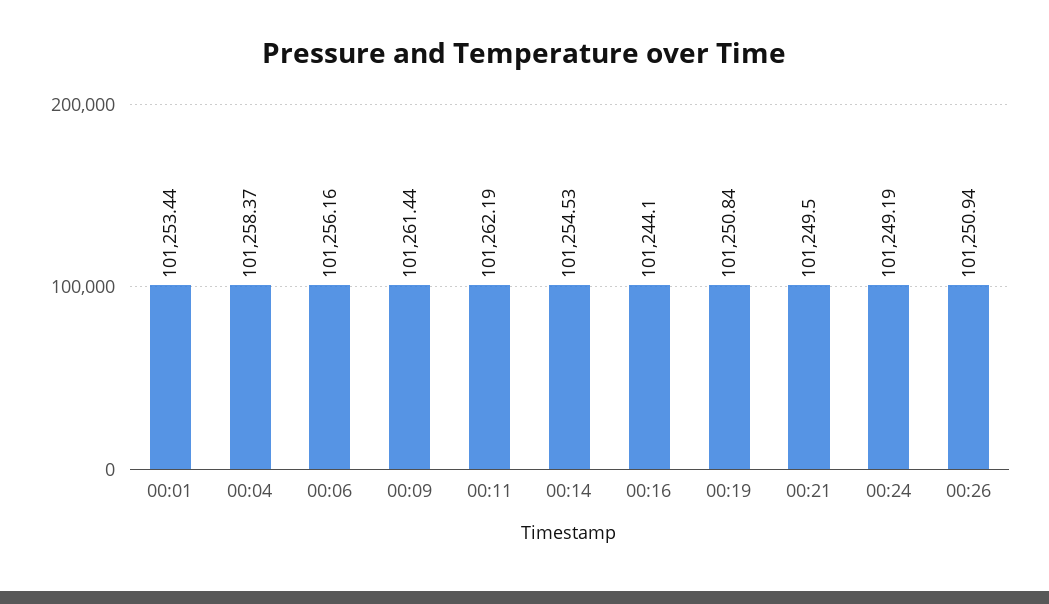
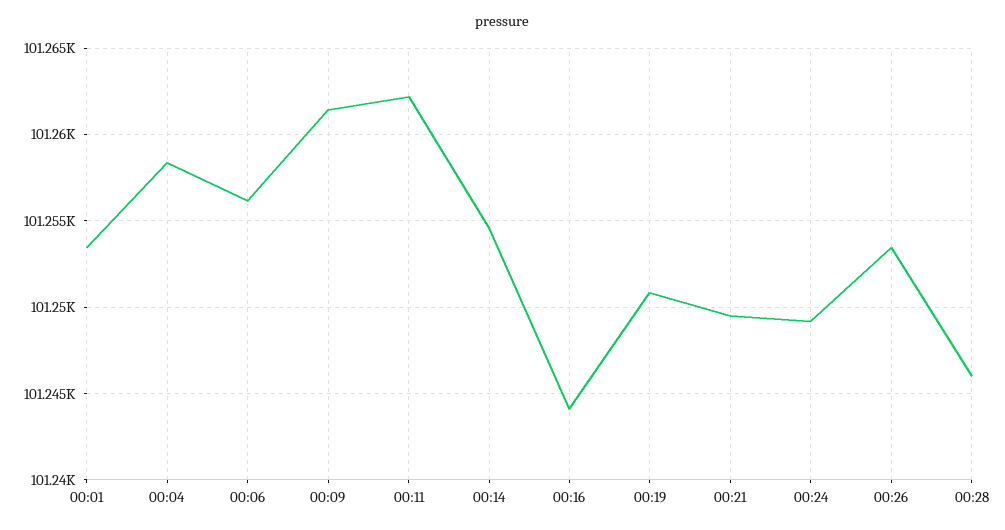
00:26: 101250.94 -> 101253.5
00:28: none -> 101246

